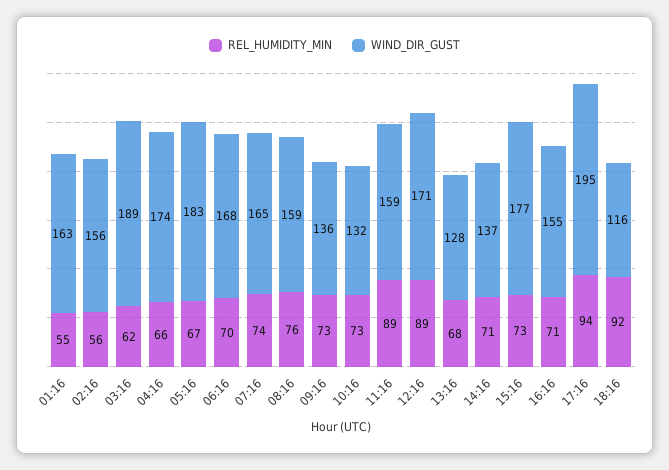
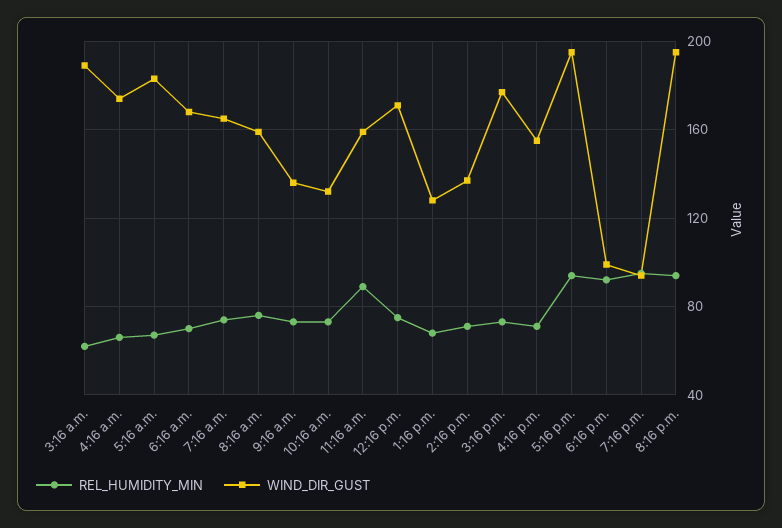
REL_HUMIDITY_MIN, 01:16: 55 -> none
WIND_DIR_GUST, 01:16: 163 -> none
REL_HUMIDITY_MIN, 02:16: 56 -> none
WIND_DIR_GUST, 02:16: 156 -> none
REL_HUMIDITY_MIN, 12:16: 89 -> 75
WIND_DIR_GUST, 18:16: 116 -> 100
REL_HUMIDITY_MIN, 7:16 p.m.: none -> 95
WIND_DIR_GUST, 7:16 p.m.: none -> 95
REL_HUMIDITY_MIN, 8:16 p.m.: none -> 95
WIND_DIR_GUST, 8:16 p.m.: none -> 195

